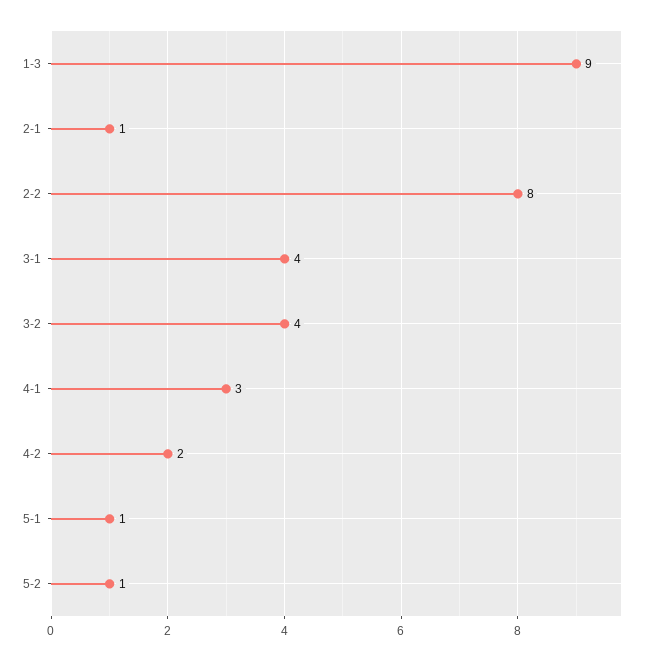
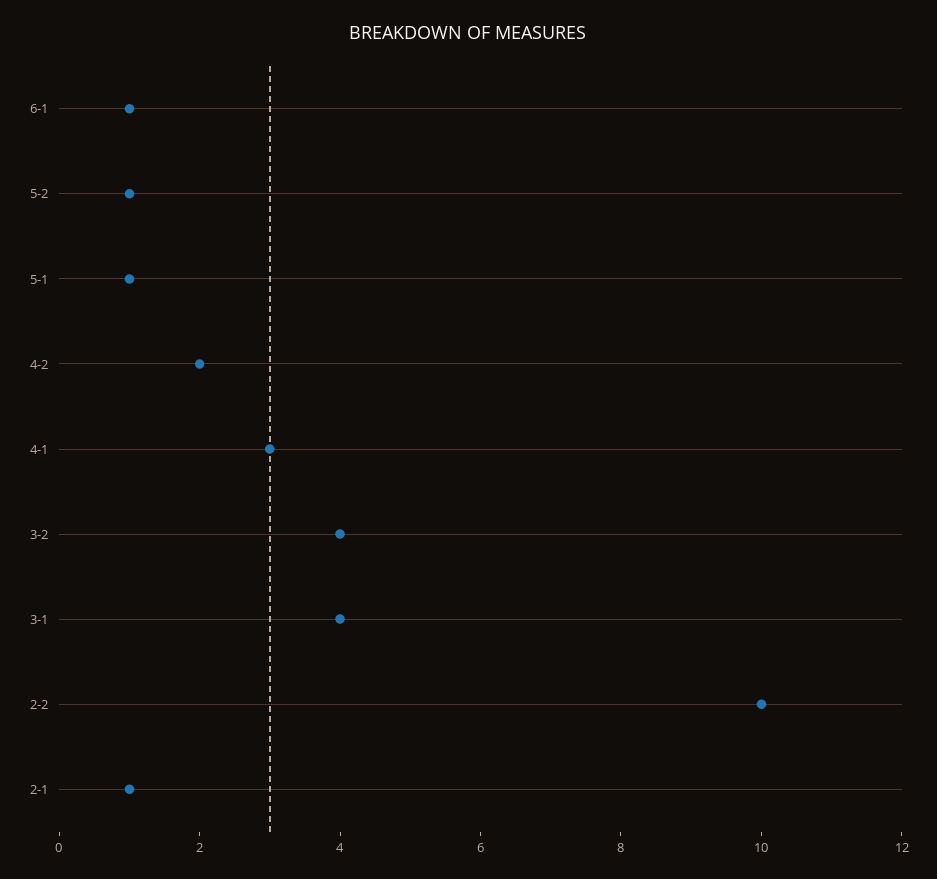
1-3: 9 -> none
2-2: 8 -> 10
6-1: none -> 1

